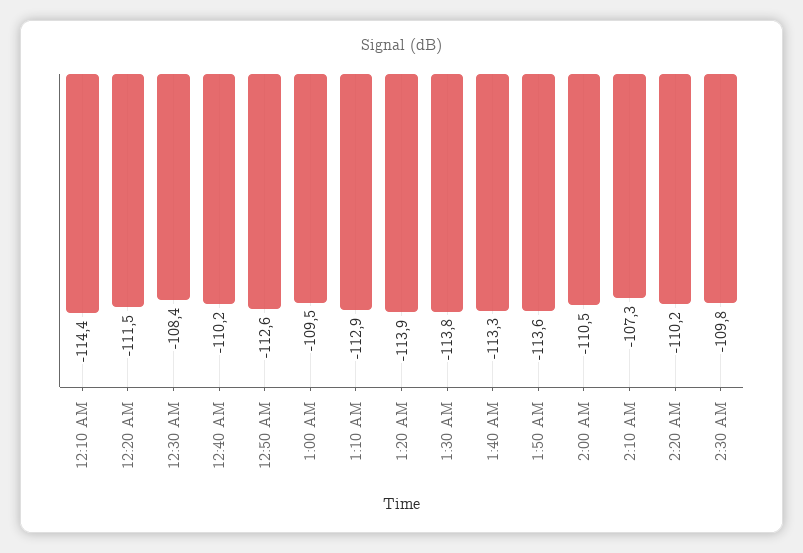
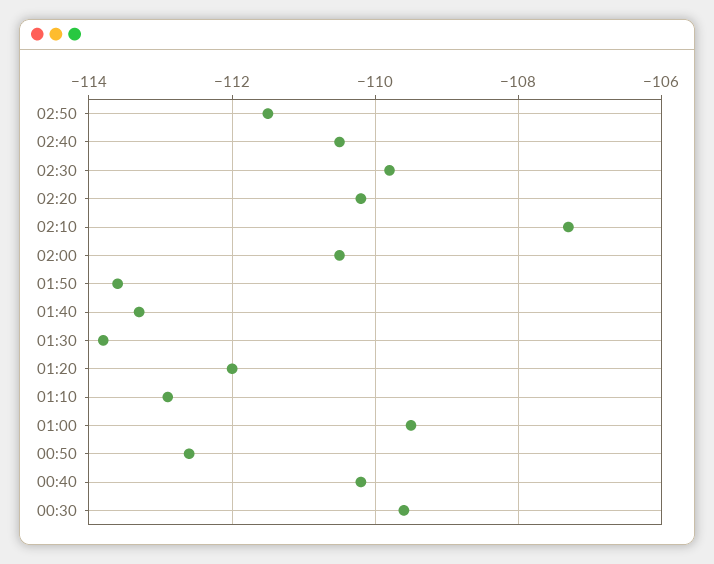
12:10 AM: -114.4 -> none
12:20 AM: -111.5 -> none
12:30 AM: -108.4 -> -109.5
1:20 AM: -113.9 -> -112
02:50: none -> -111.5
02:40: none -> -110.5

